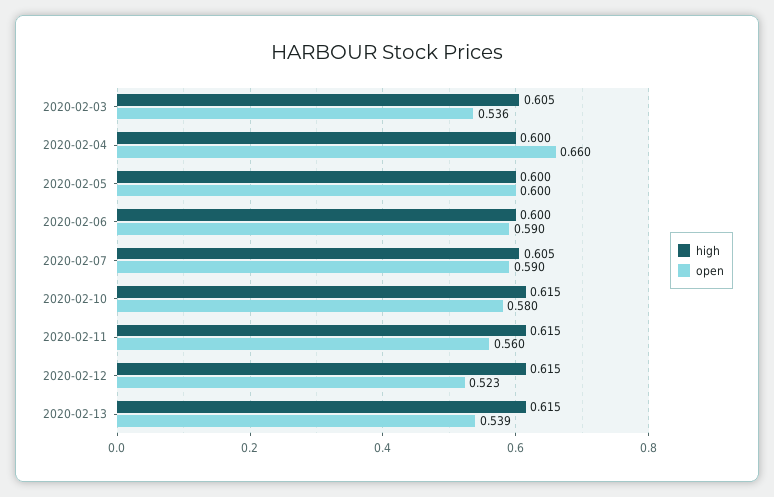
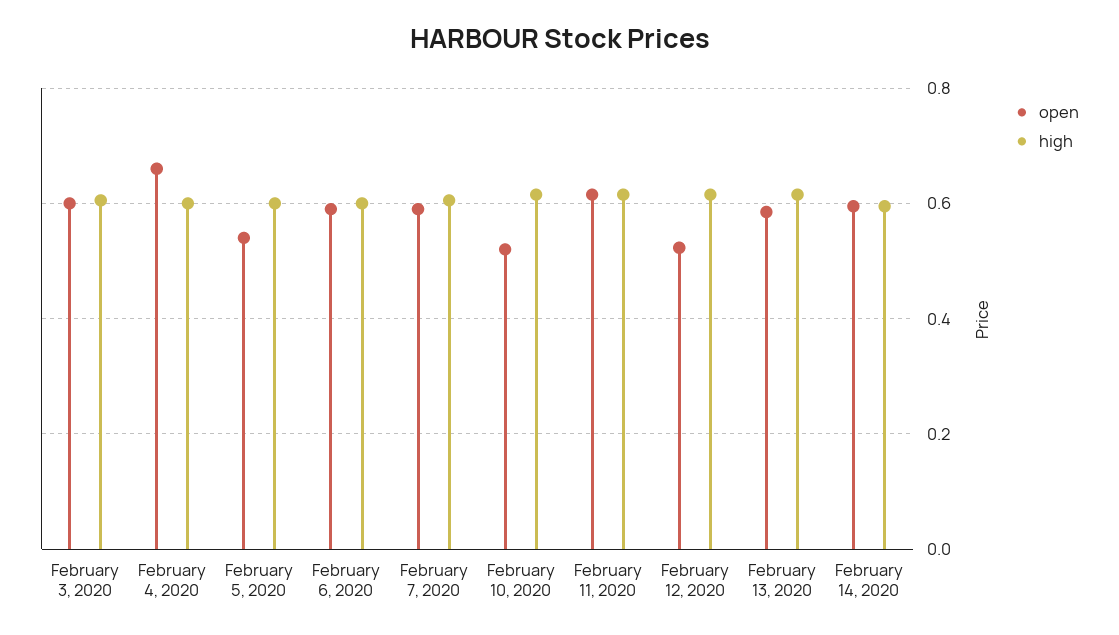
open, 2020-02-03: 0.536 -> 0.6
open, 2020-02-05: 0.6 -> 0.54
open, 2020-02-10: 0.58 -> 0.52
open, 2020-02-11: 0.56 -> 0.62
open, 2020-02-13: 0.539 -> 0.58
open, February 14, 2020: none -> 0.6
high, February 14, 2020: none -> 0.6

